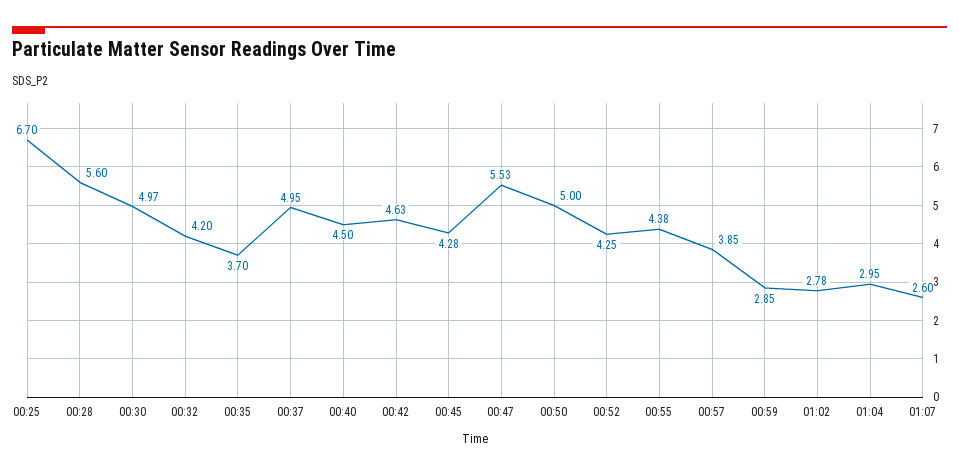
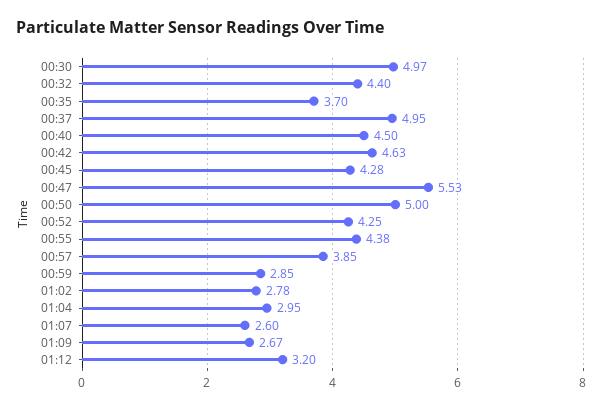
00:25: 6.7 -> none
00:28: 5.6 -> none
00:32: 4.2 -> 4.4
01:09: none -> 2.67
01:12: none -> 3.2

